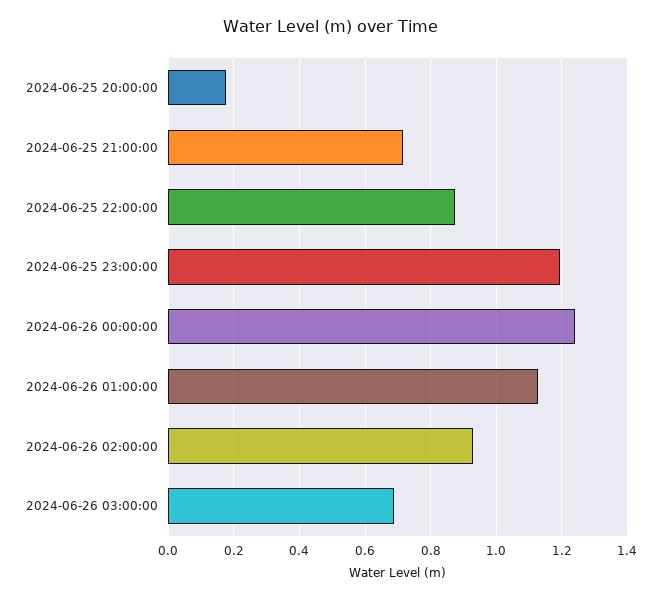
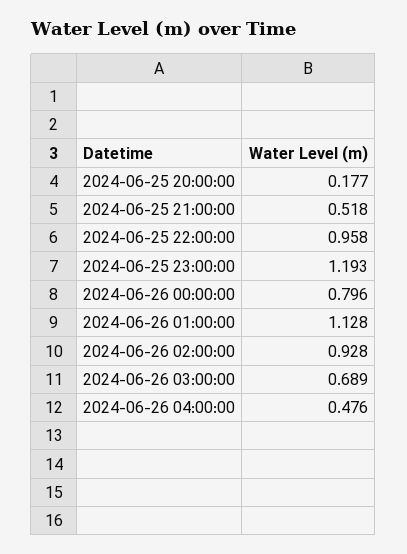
2024-06-25 21:00:00: 0.72 -> 0.518
2024-06-25 22:00:00: 0.88 -> 0.958
2024-06-26 00:00:00: 1.24 -> 0.796
2024-06-26 04:00:00: none -> 0.476

